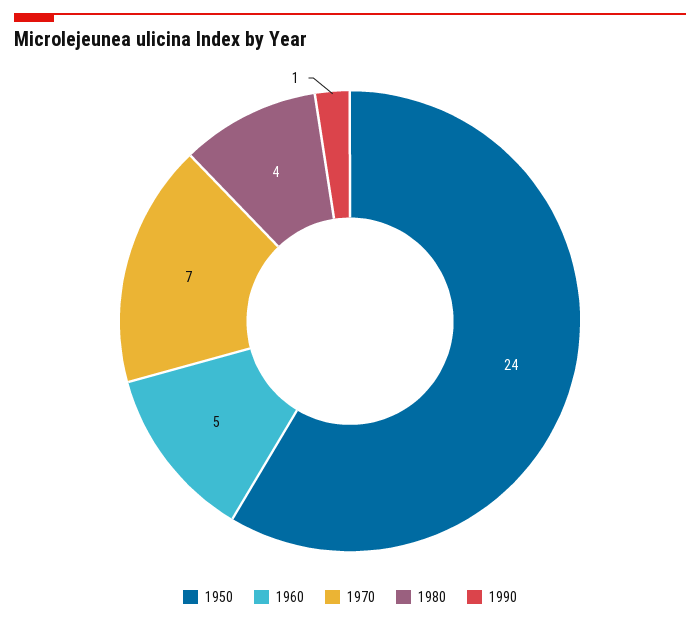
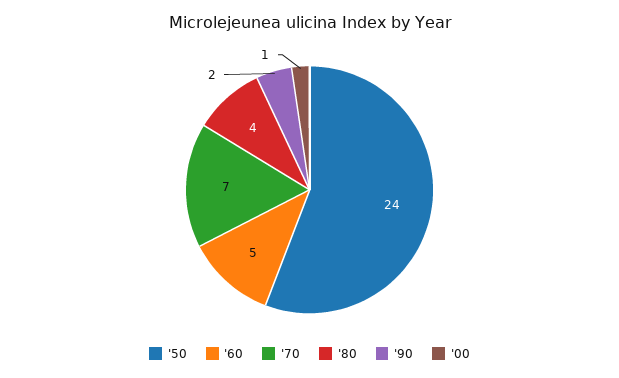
1990: 1 -> 2
'00: none -> 1

